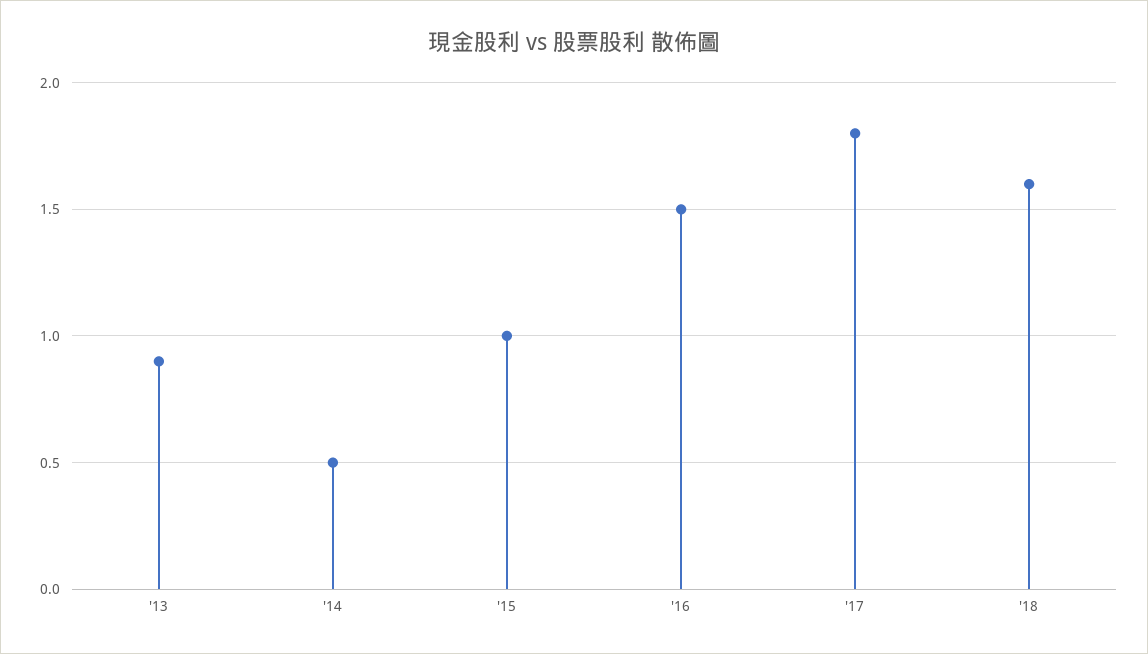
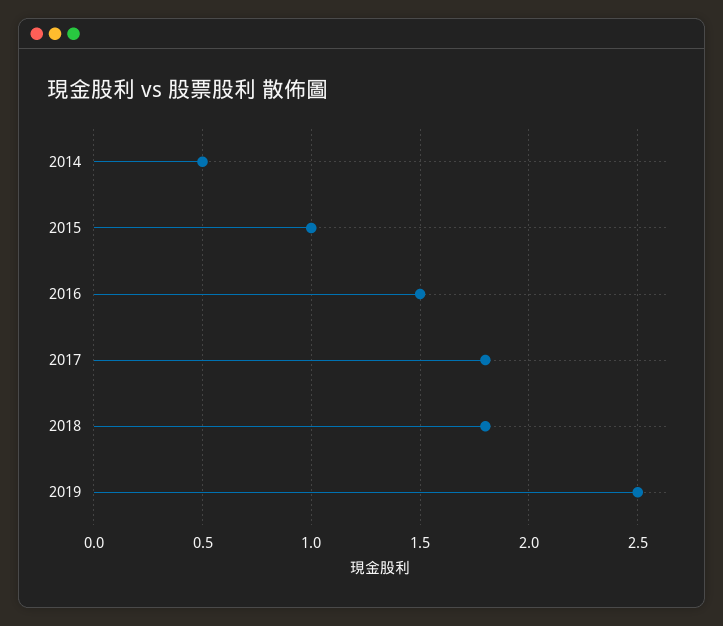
'13: 0.9 -> none
'18: 1.6 -> 1.8
2019: none -> 2.5

